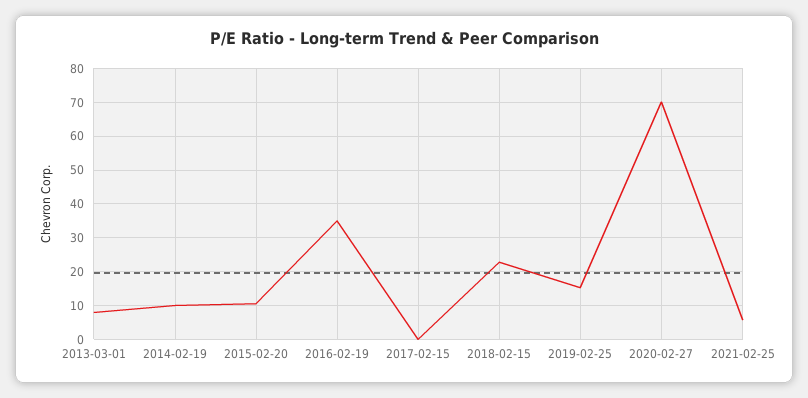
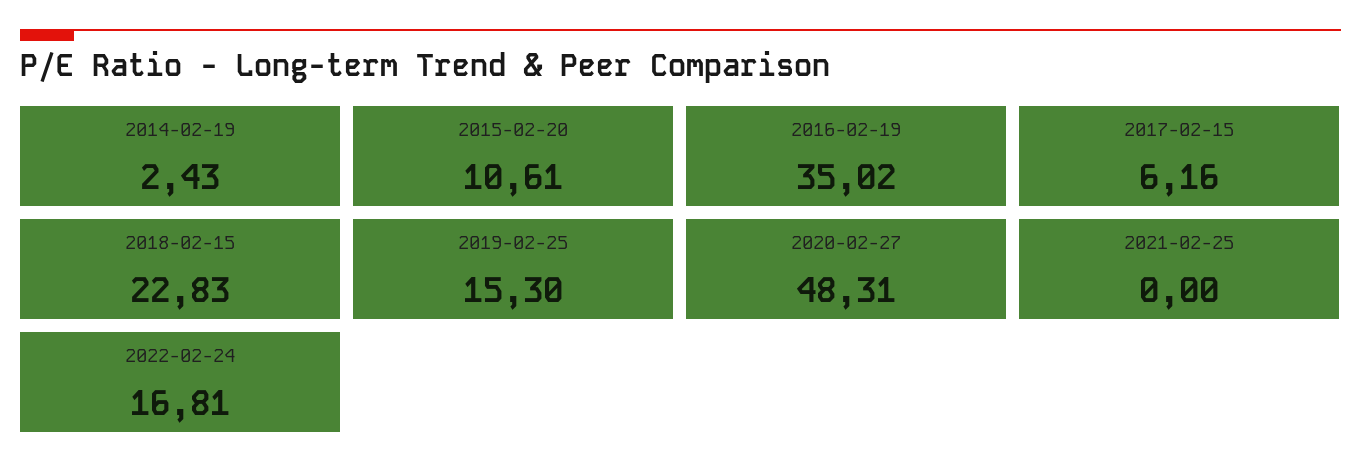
2013-03-01: 8 -> none
2014-02-19: 10 -> 2.43
2017-02-15: 0 -> 6.16
2020-02-27: 70 -> 48.31
2021-02-25: 6 -> 0
2022-02-24: none -> 16.81

